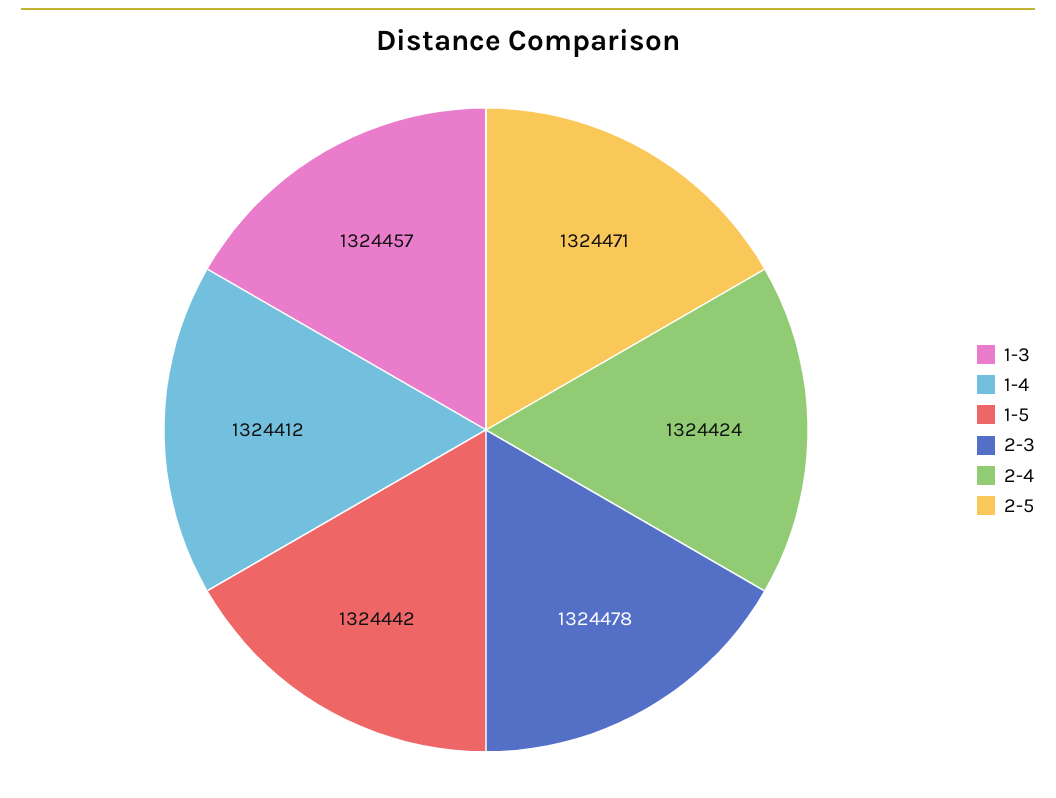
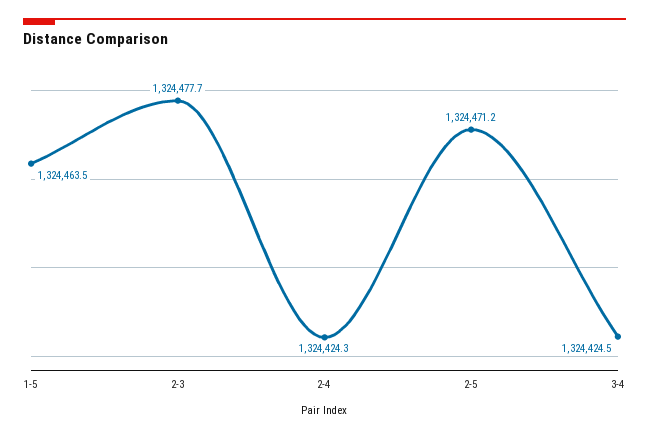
1-3: 1324457 -> none
1-4: 1324412 -> none
1-5: 1324442 -> 1324463.5
3-4: none -> 1324424.5

